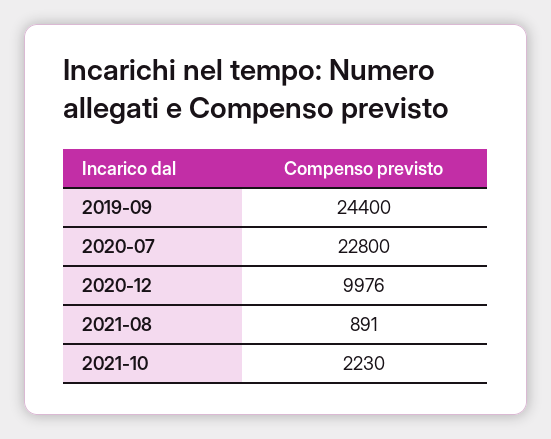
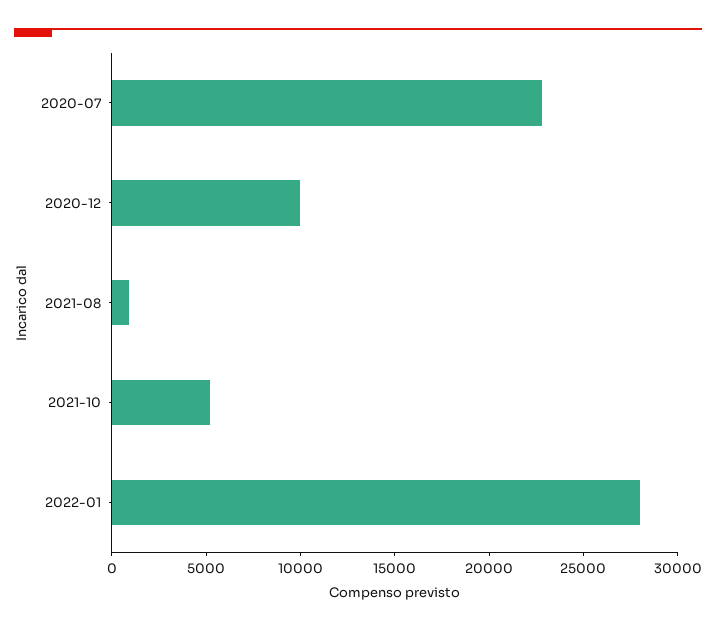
2019-09: 24400 -> none
2021-10: 2230 -> 5000
2022-01: none -> 28000

